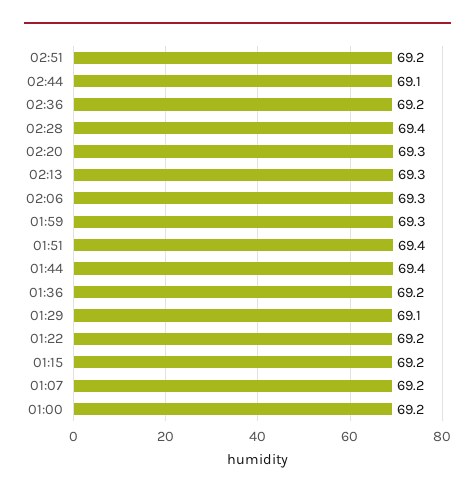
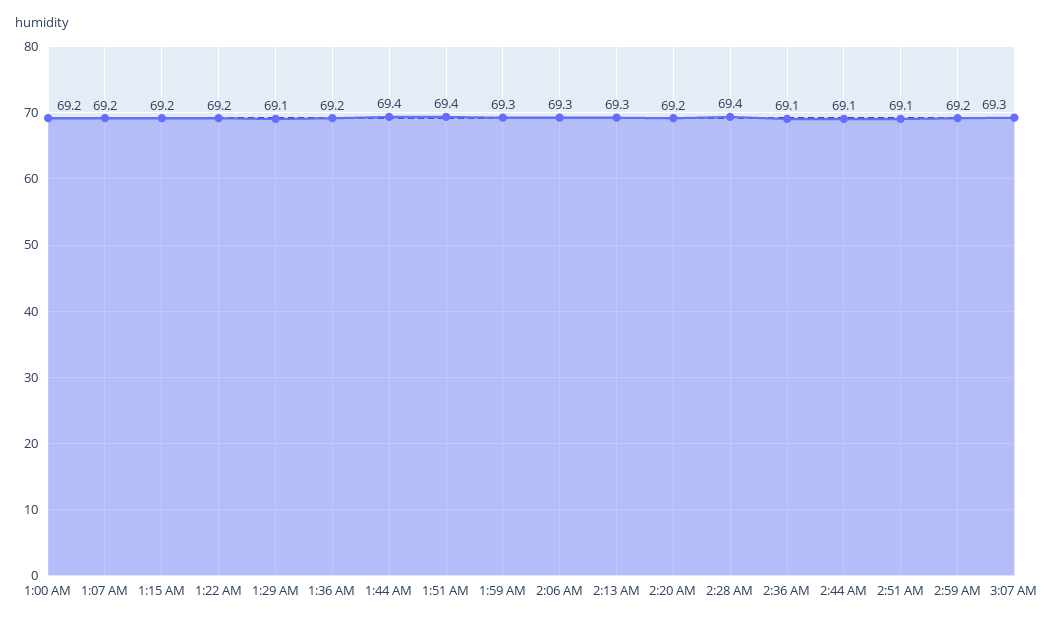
02:51: 69.2 -> 69.1
02:36: 69.2 -> 69.1
02:20: 69.3 -> 69.2
2:59 AM: none -> 69.2
3:07 AM: none -> 69.3

